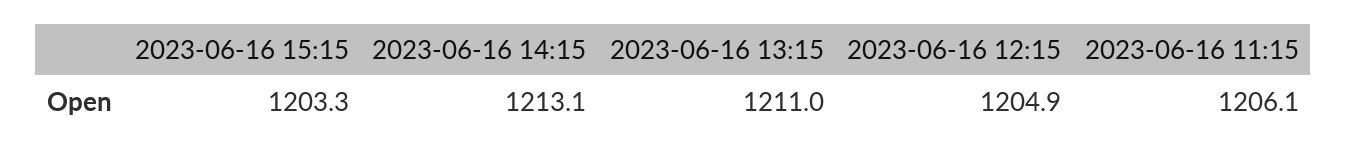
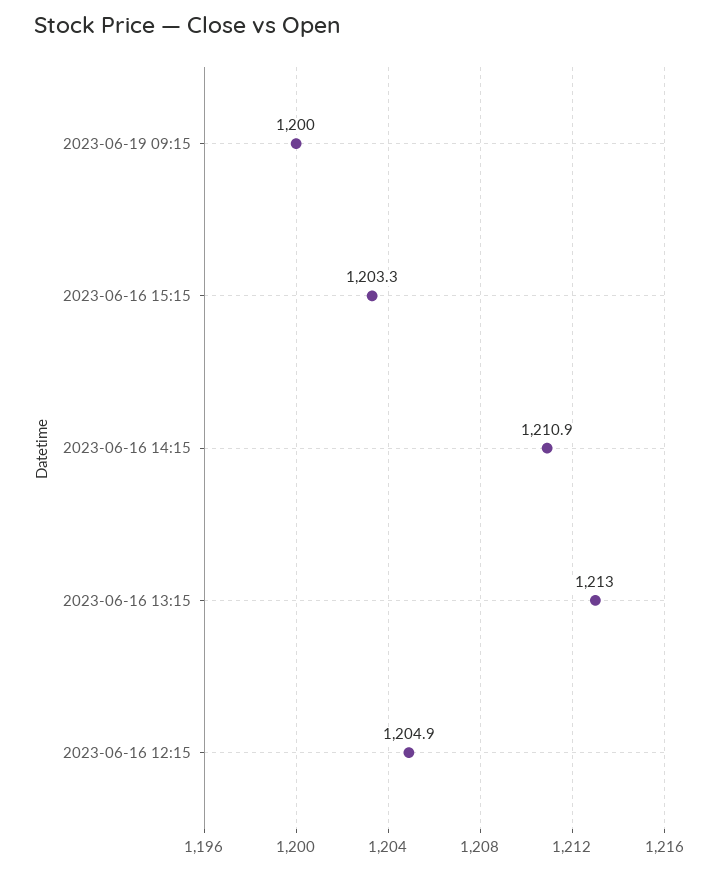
2023-06-16 14:15: 1213.1 -> 1210.9
2023-06-16 13:15: 1211 -> 1213
2023-06-16 11:15: 1206.1 -> none
2023-06-19 09:15: none -> 1200

